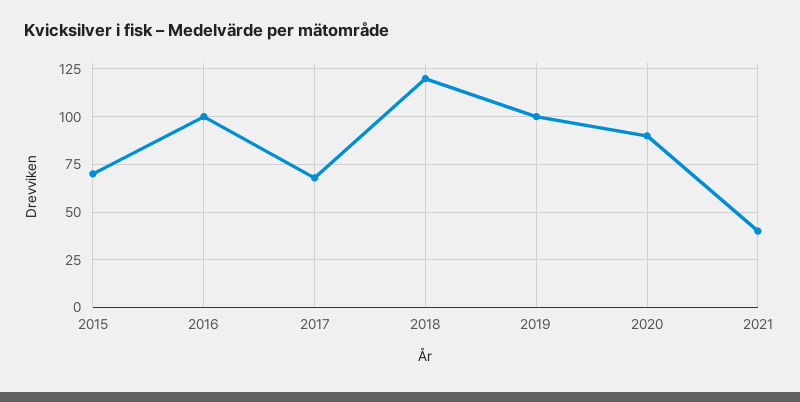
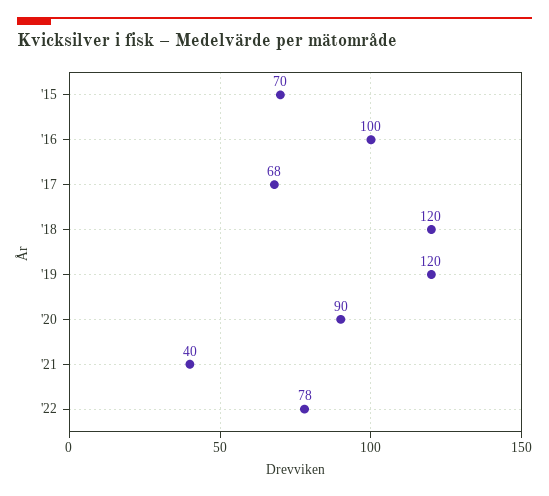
2019: 100 -> 120
'22: none -> 78

